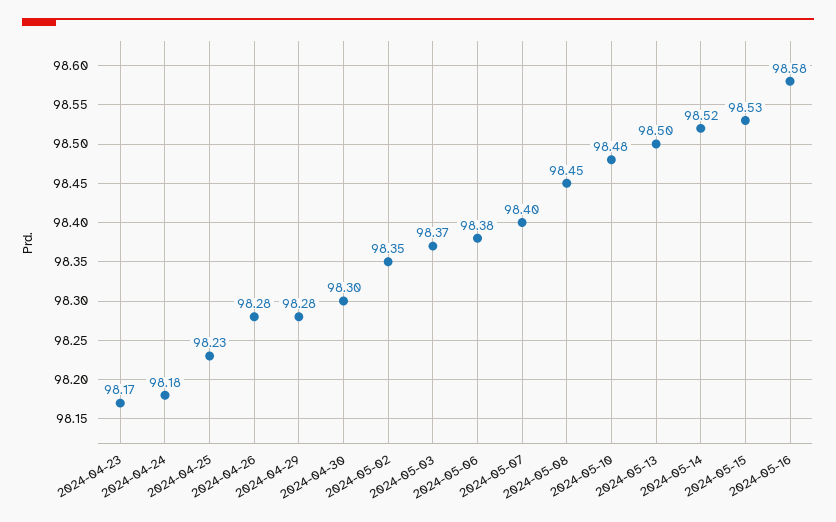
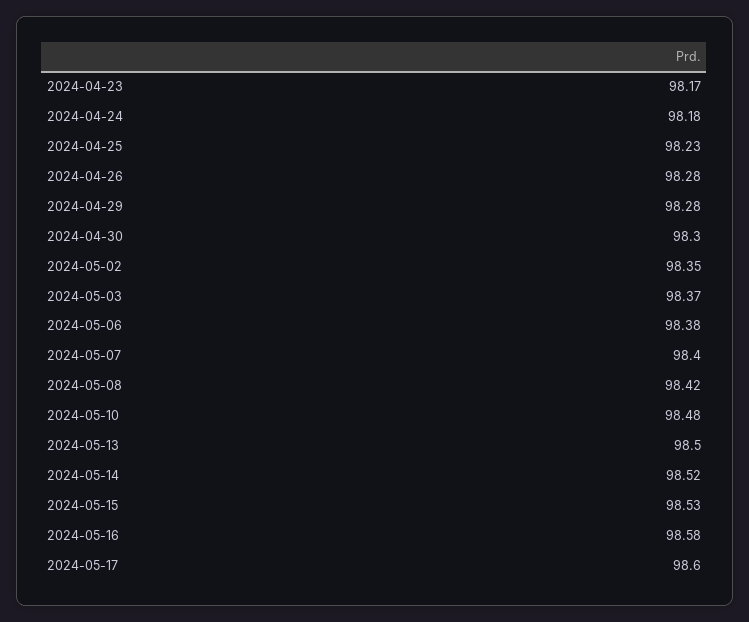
2024-05-08: 98.45 -> 98.42
2024-05-17: none -> 98.6

